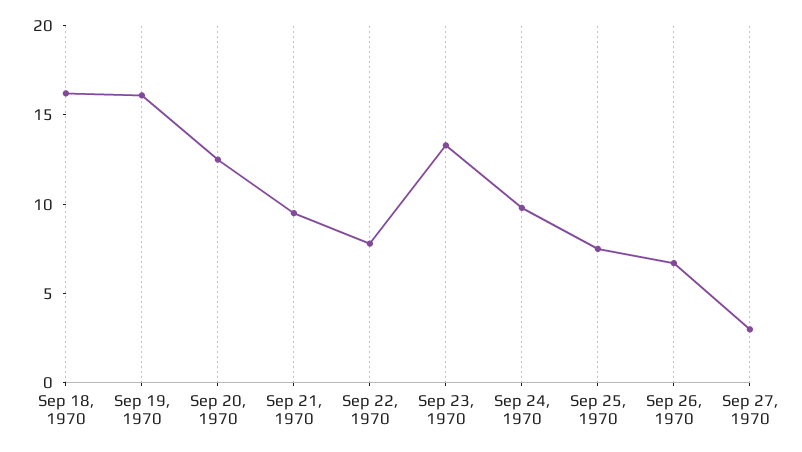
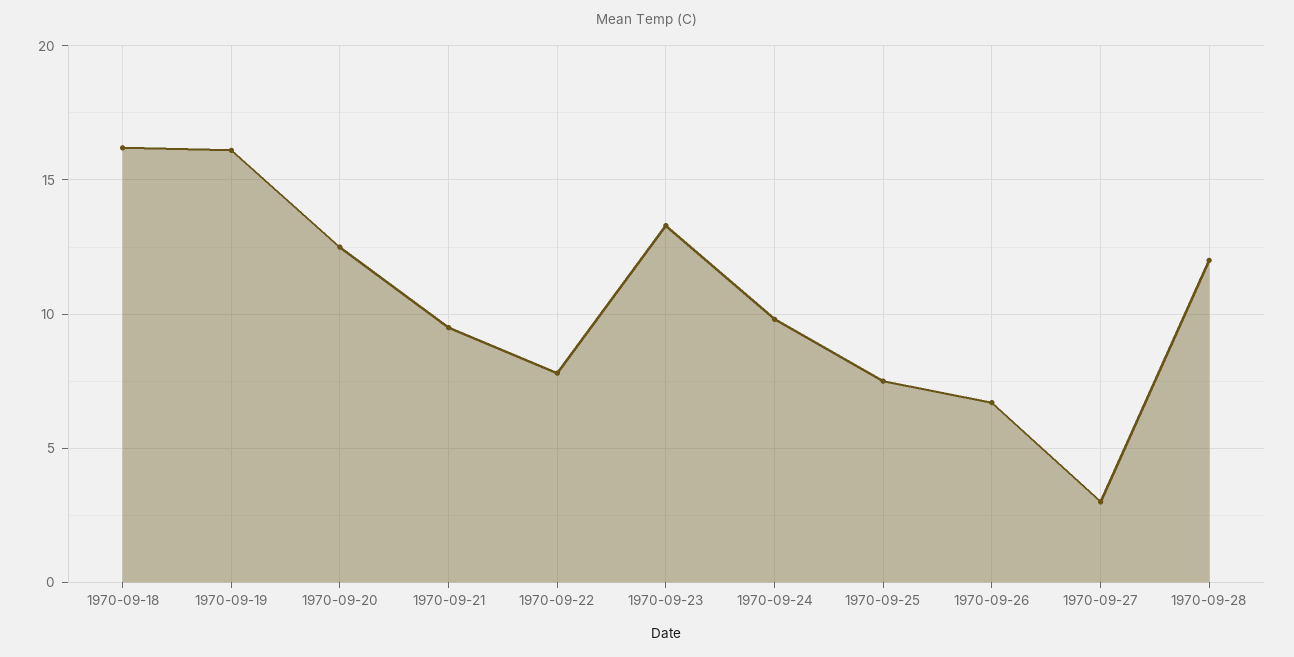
1970-09-28: none -> 12

